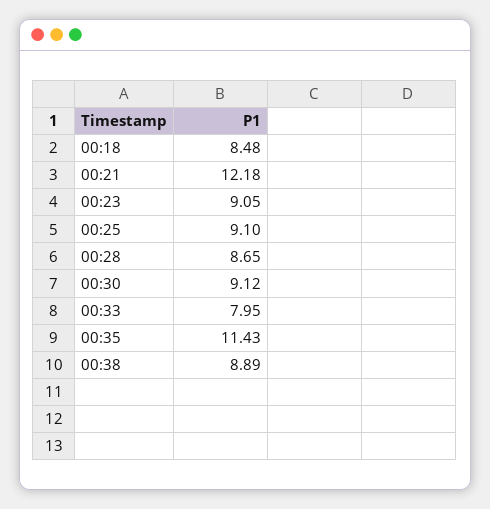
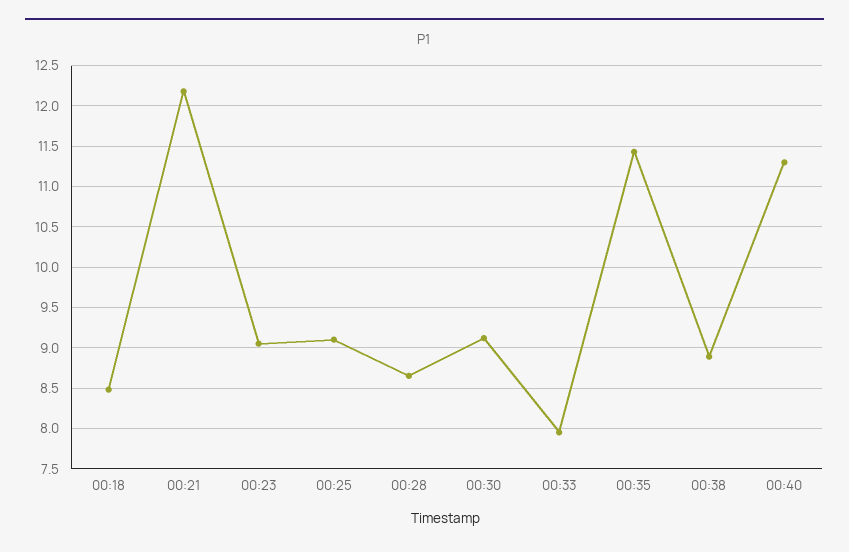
00:40: none -> 11.3

